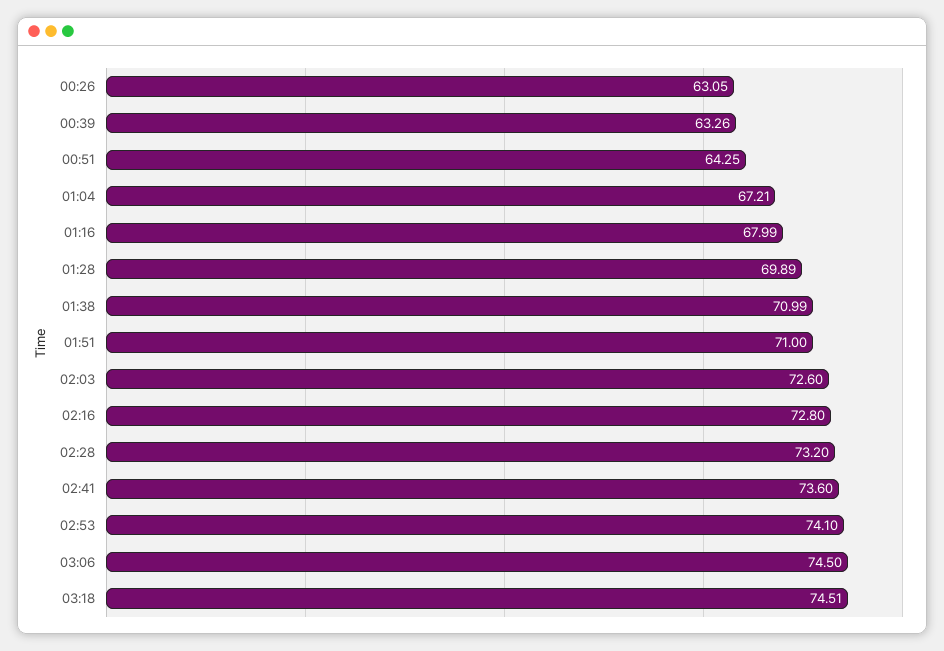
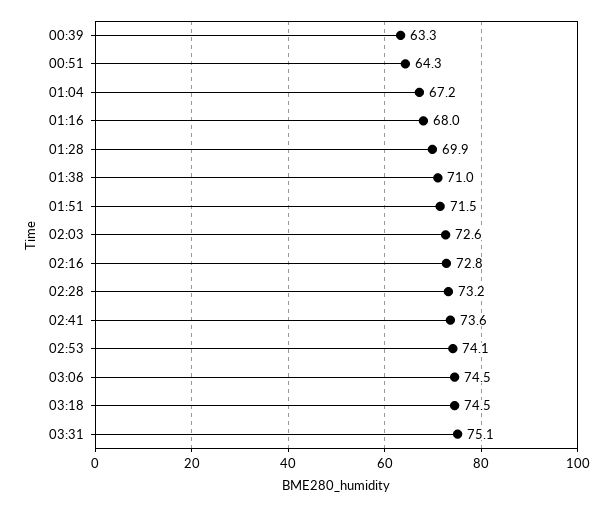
00:26: 63.05 -> none
01:51: 71 -> 71.5
03:31: none -> 75.1

